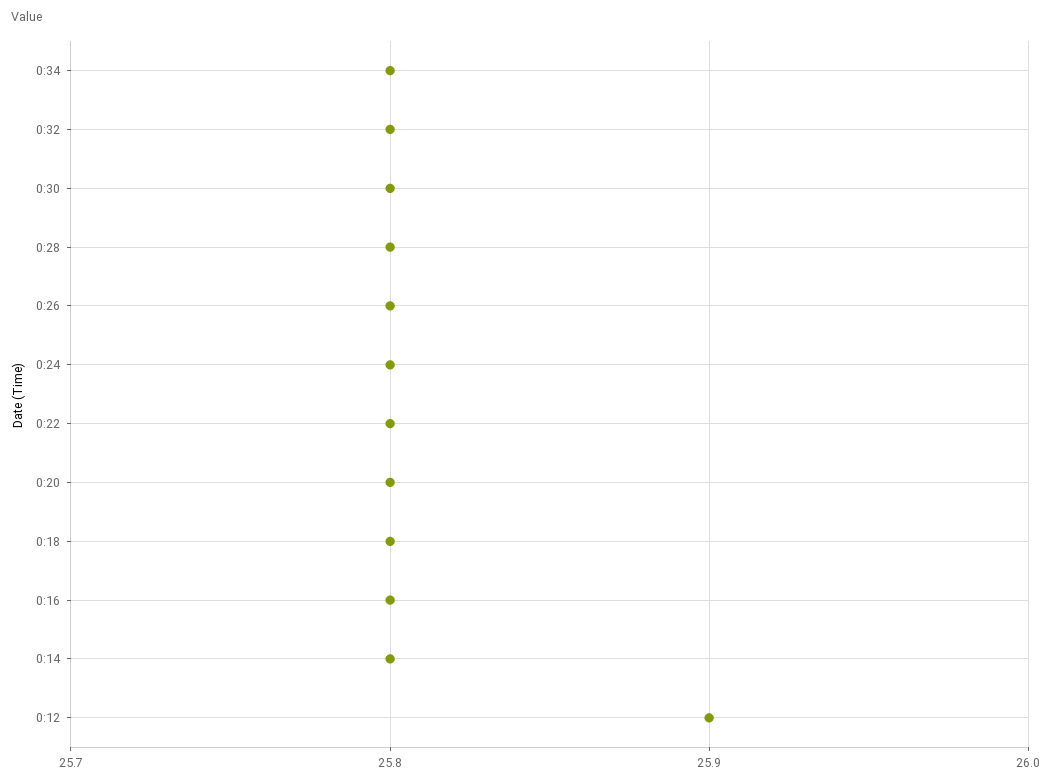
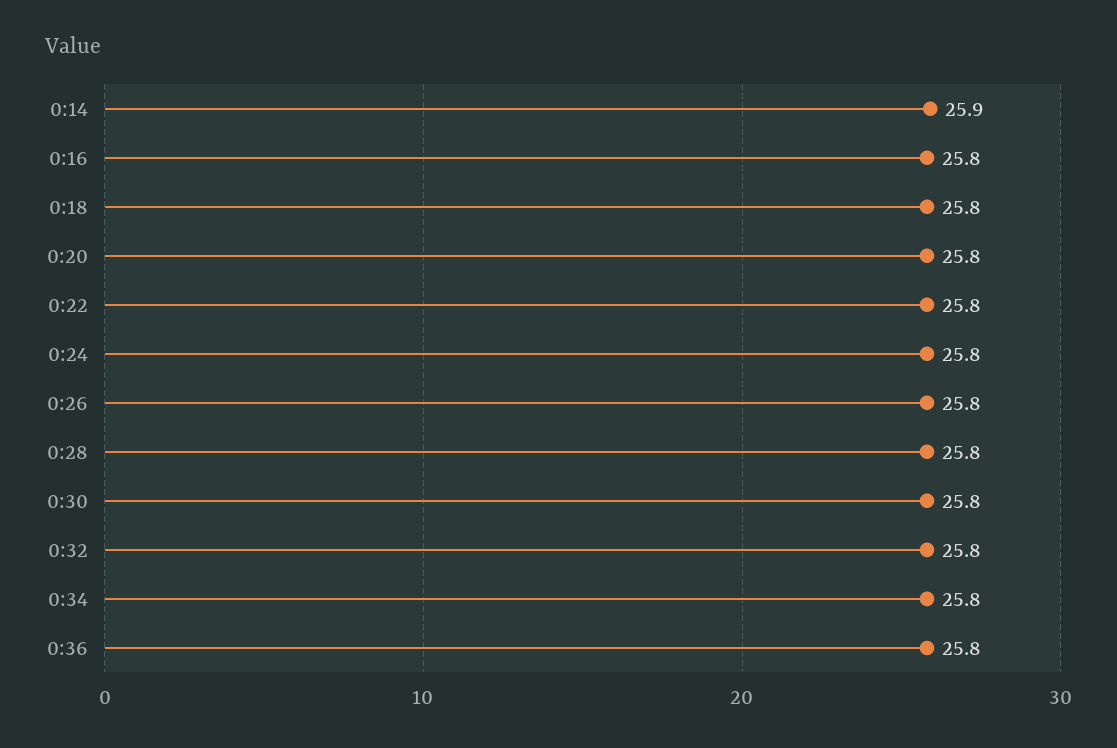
0:14: 25.8 -> 25.9
0:12: 25.9 -> none
0:36: none -> 25.8

